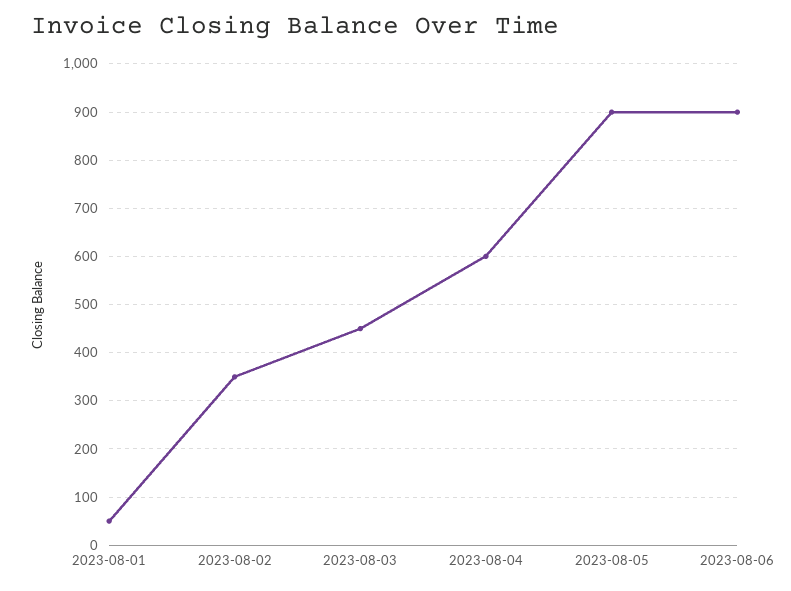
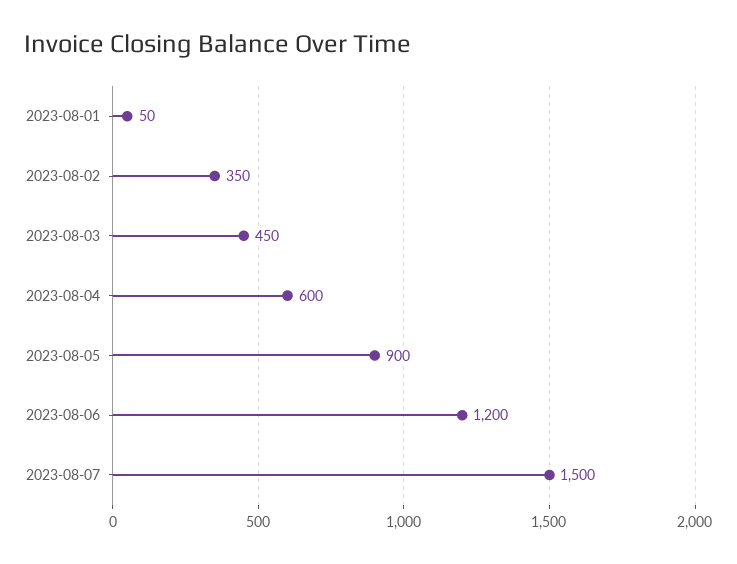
2023-08-06: 900 -> 1200
2023-08-07: none -> 1500

